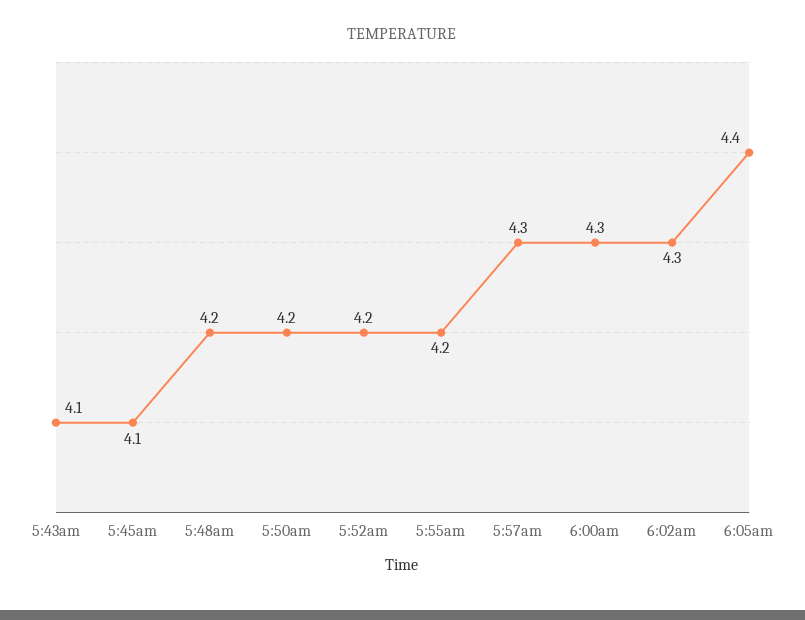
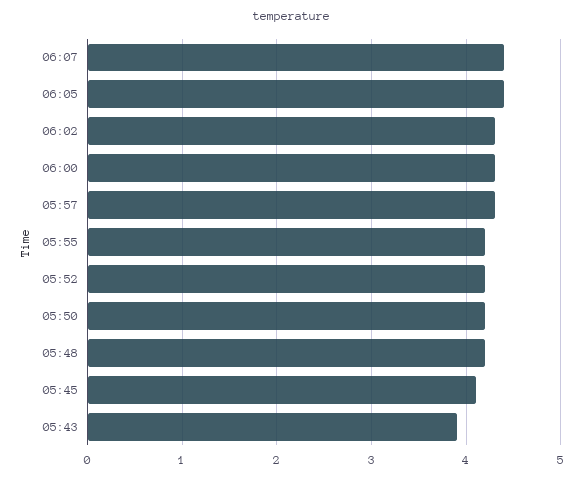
5:43am: 4.1 -> 3.9
06:07: none -> 4.4

